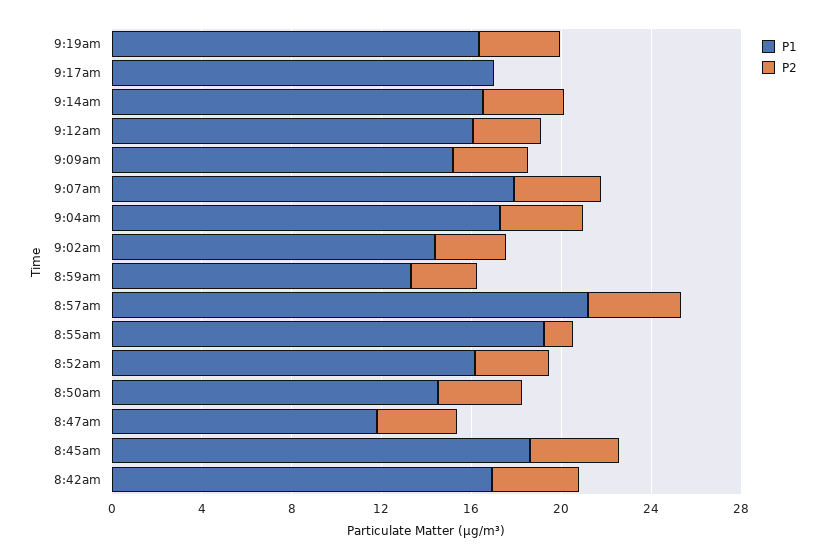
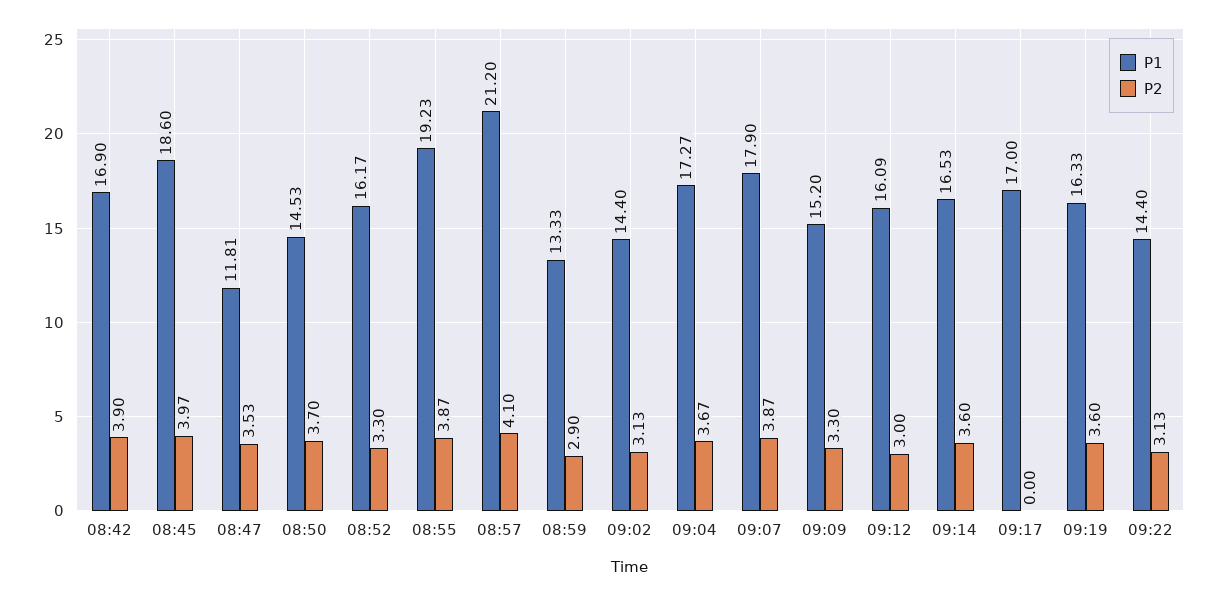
P2, 8:55am: 1 -> 3.87
P1, 09:22: none -> 14.4
P2, 09:22: none -> 3.13

